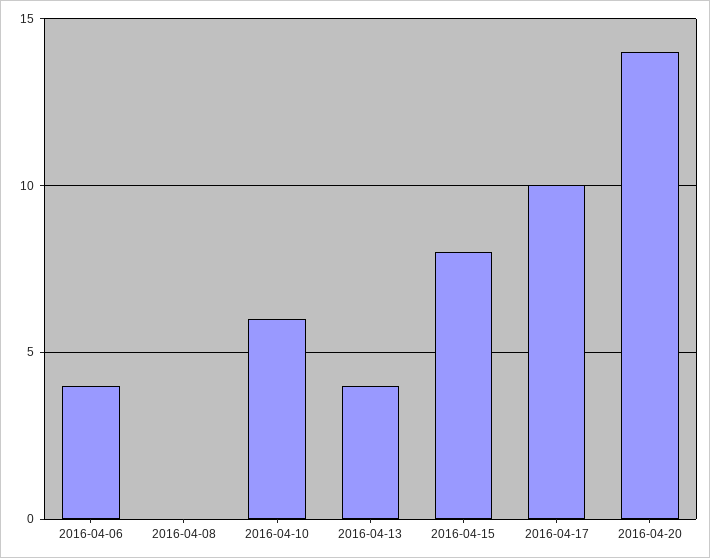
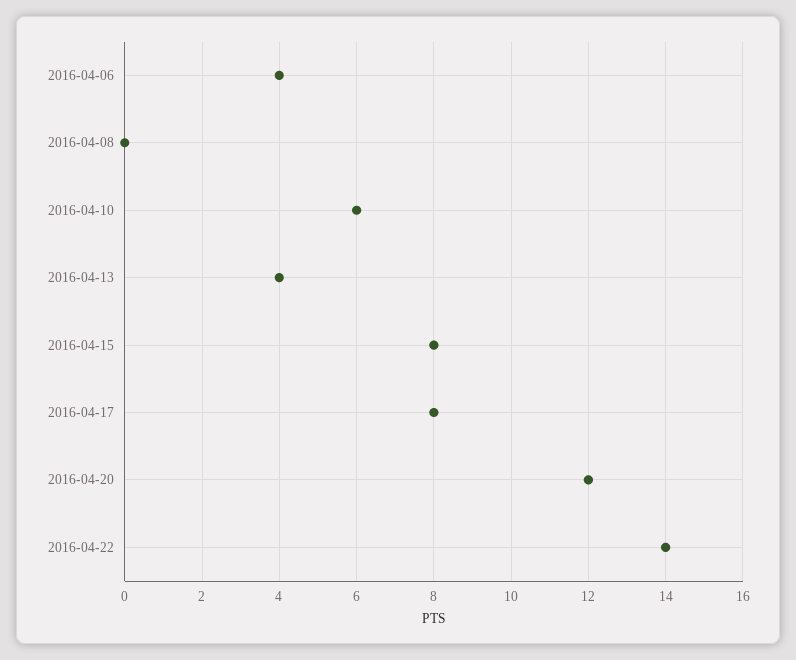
2016-04-17: 10 -> 8
2016-04-20: 14 -> 12
2016-04-22: none -> 14

